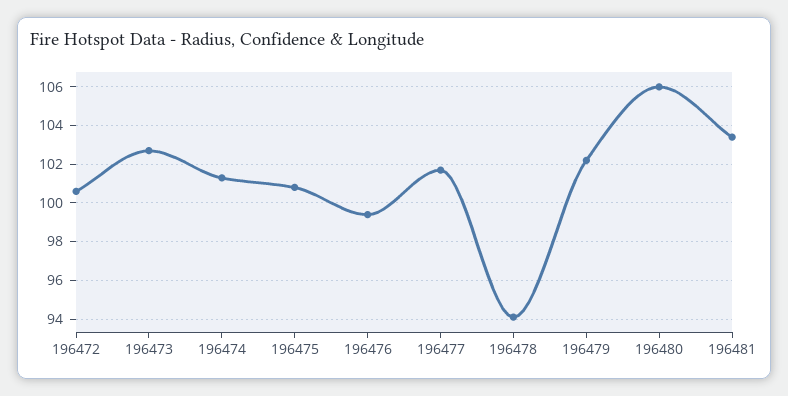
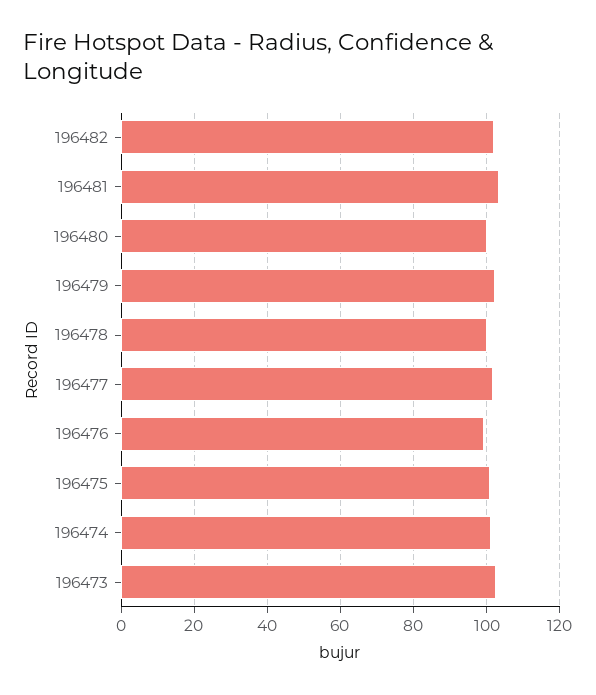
196472: 100.5 -> none
196478: 94 -> 100
196480: 106 -> 100
196482: none -> 102

